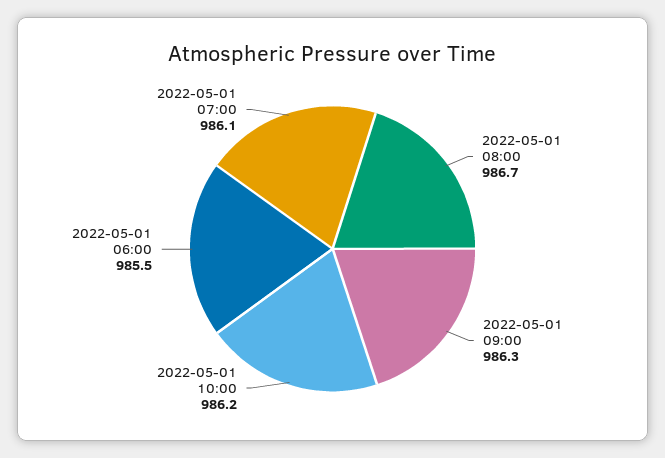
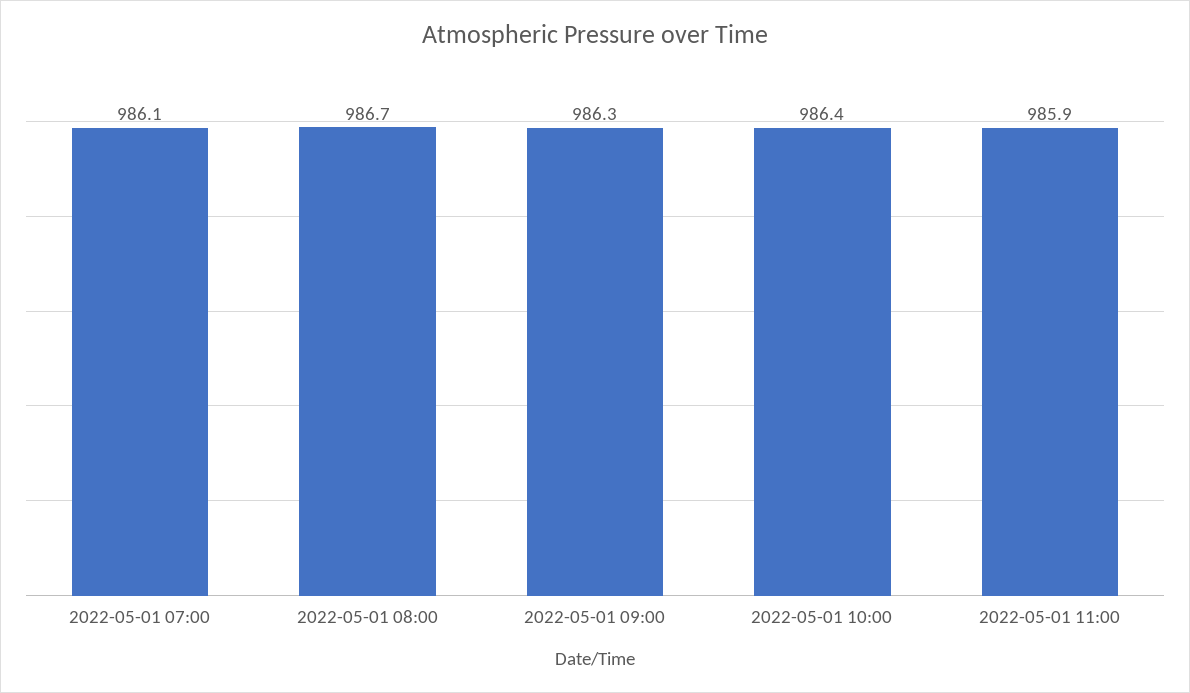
2022-05-01 10:00: 986.2 -> 986.4
2022-05-01 06:00: 985.5 -> none
2022-05-01 11:00: none -> 985.9

